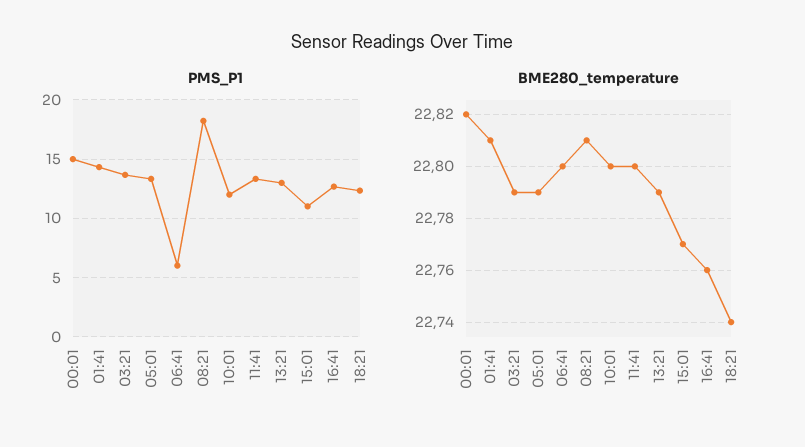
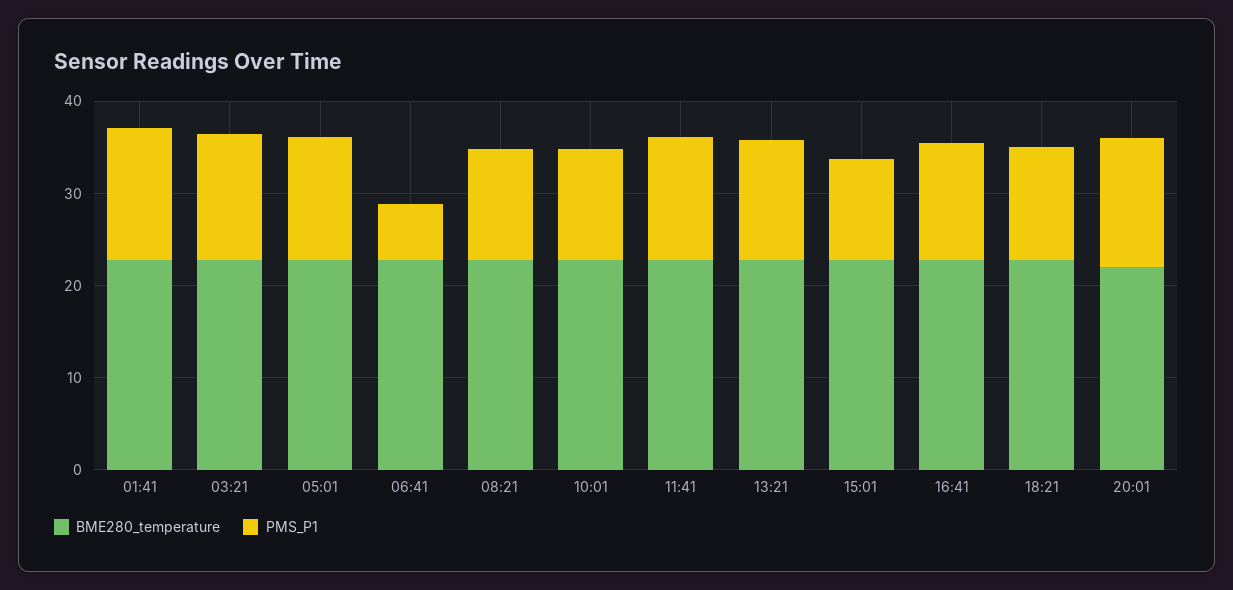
PMS_P1, 00:01: 15 -> none
PMS_P1, 08:21: 18 -> 12
BME280_temperature, 00:01: 22.82 -> none
BME280_temperature, 20:01: none -> 22
PMS_P1, 20:01: none -> 14

